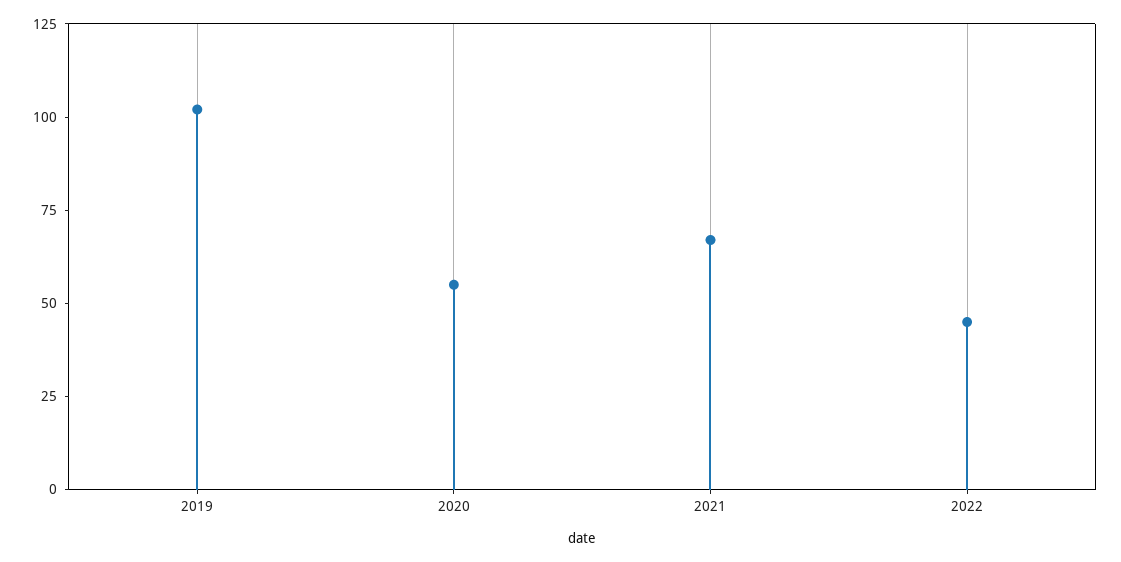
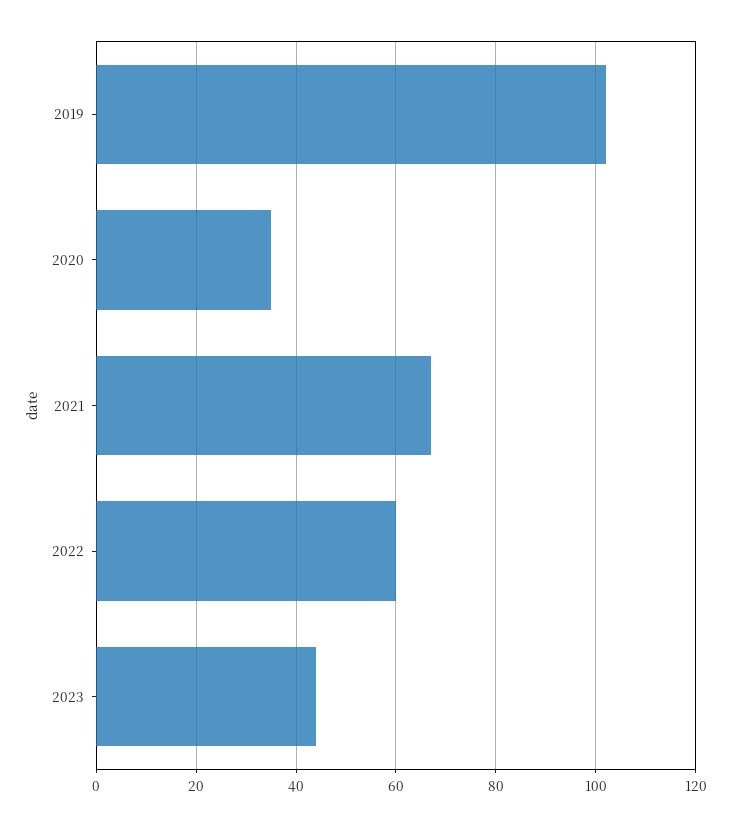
2020: 55 -> 35
2022: 45 -> 60
2023: none -> 45

